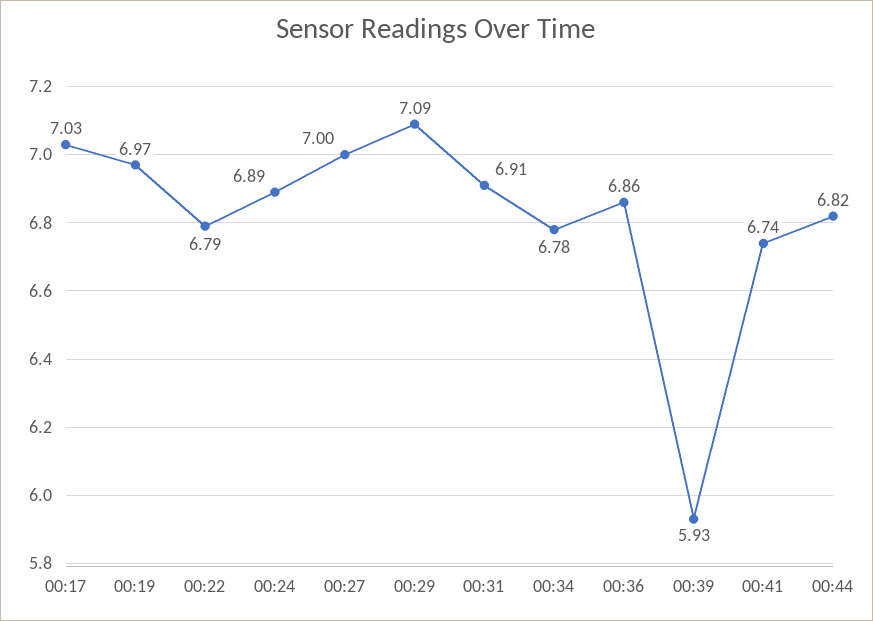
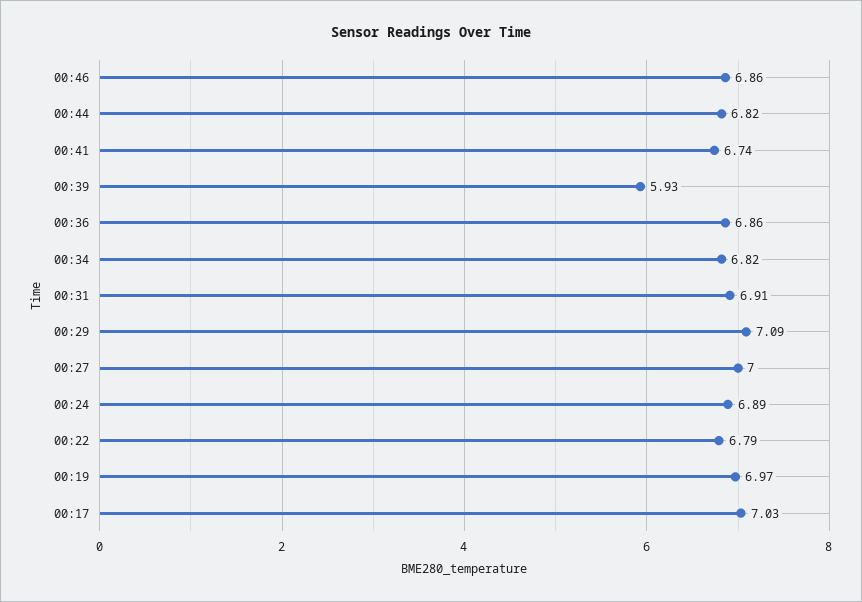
00:34: 6.78 -> 6.82
00:46: none -> 6.86

